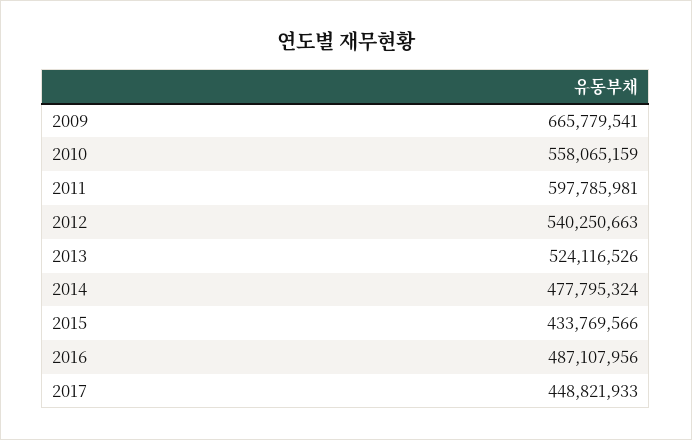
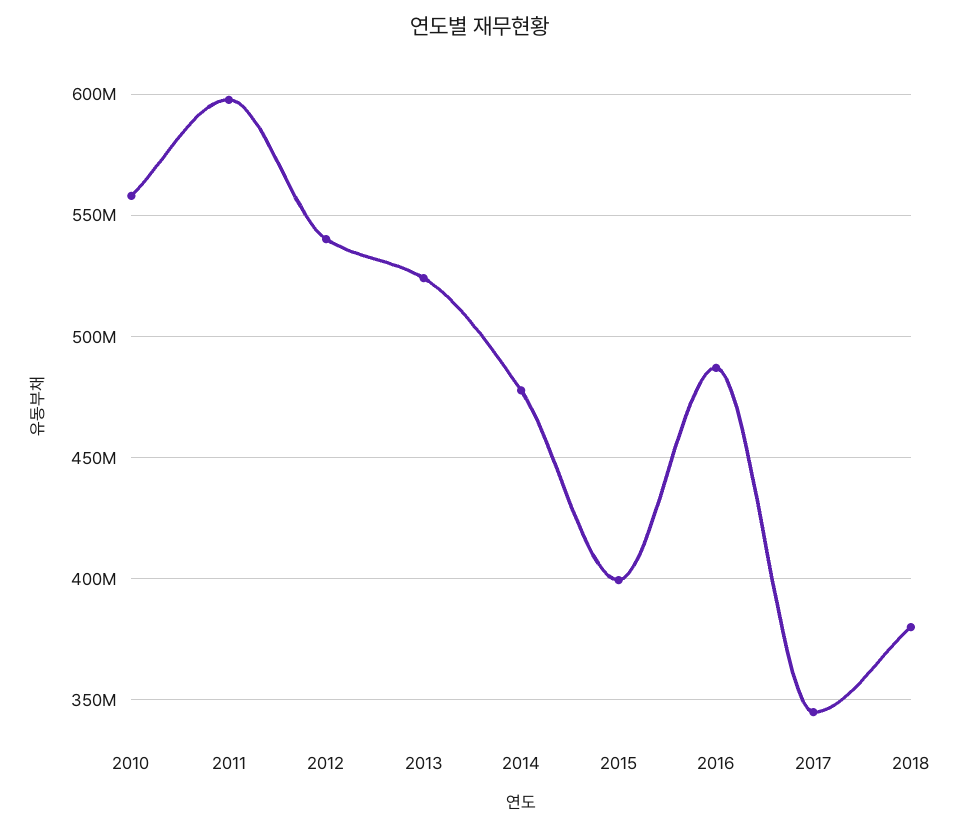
2009: 665779541 -> none
2015: 433769566 -> 400000000
2017: 448821933 -> 345000000
2018: none -> 380000000

